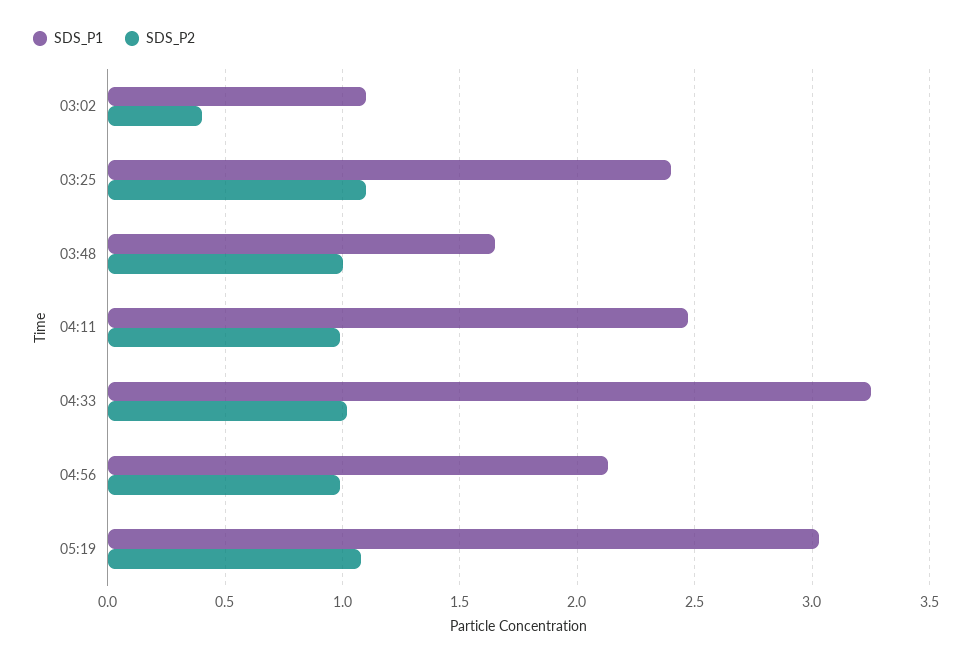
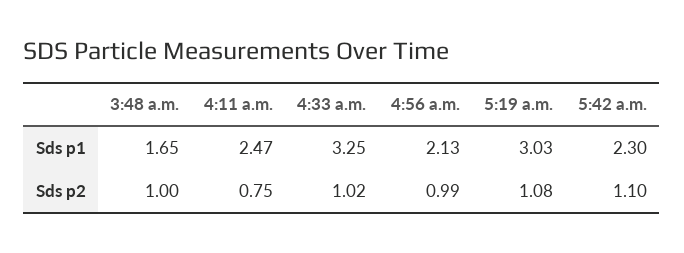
SDS_P1, 03:02: 1.1 -> none
SDS_P2, 03:02: 0.4 -> none
SDS_P1, 03:25: 2.4 -> none
SDS_P2, 03:25: 1.1 -> none
SDS_P2, 04:11: 1 -> 0.75
SDS_P1, 5:42 a.m.: none -> 2.3
SDS_P2, 5:42 a.m.: none -> 1.1

